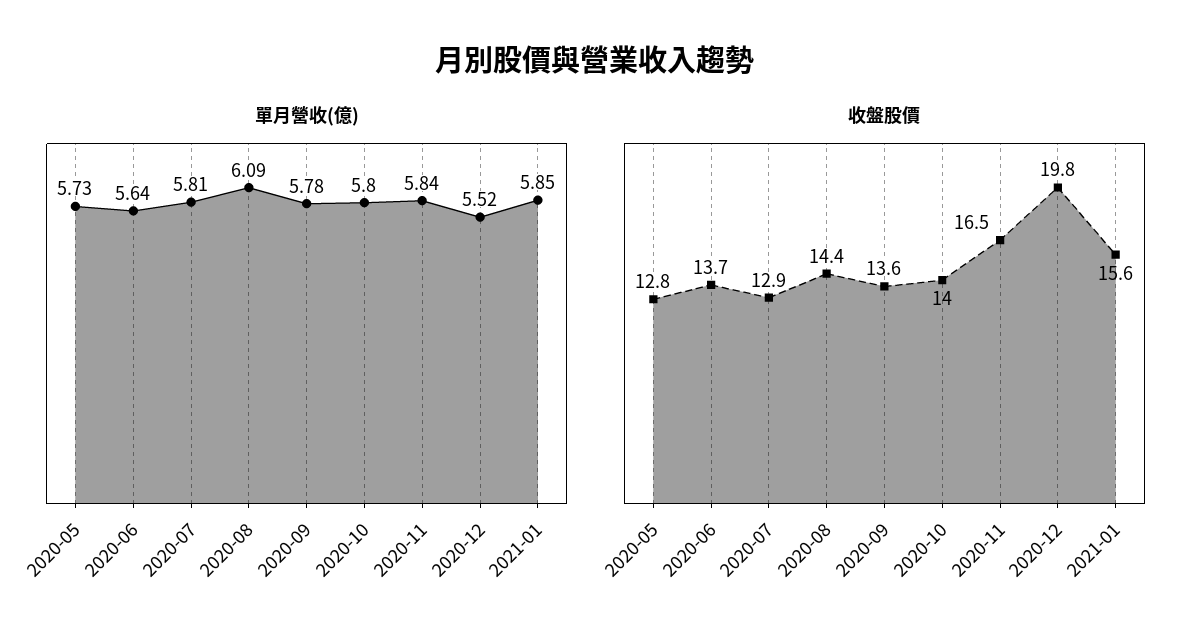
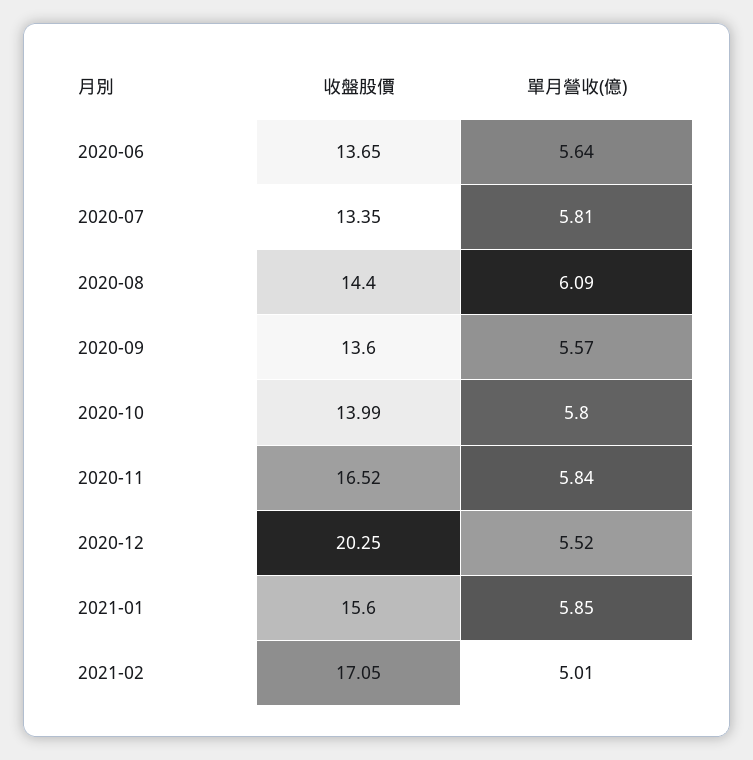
單月營收(億), 2020-05: 5.73 -> none
單月營收(億), 2020-09: 5.78 -> 5.57
收盤股價, 2020-05: 12.8 -> none
收盤股價, 2020-07: 12.9 -> 13.35
收盤股價, 2020-12: 19.8 -> 20.25
收盤股價, 2021-02: none -> 17.05
單月營收(億), 2021-02: none -> 5.01

